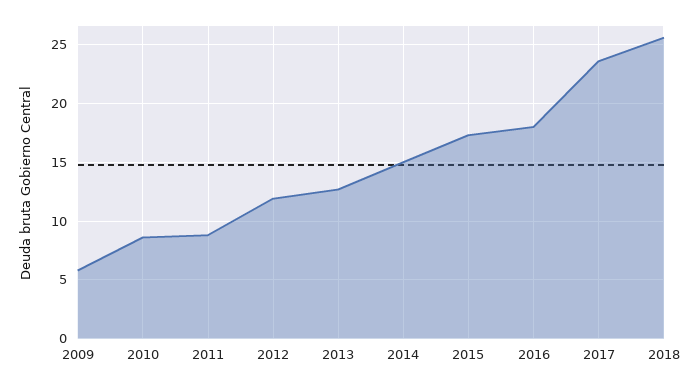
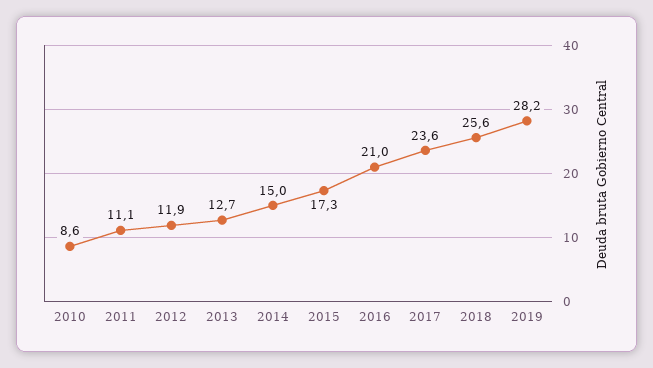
2009: 6 -> none
2011: 9 -> 11.1
2016: 18 -> 21
2019: none -> 28.2

